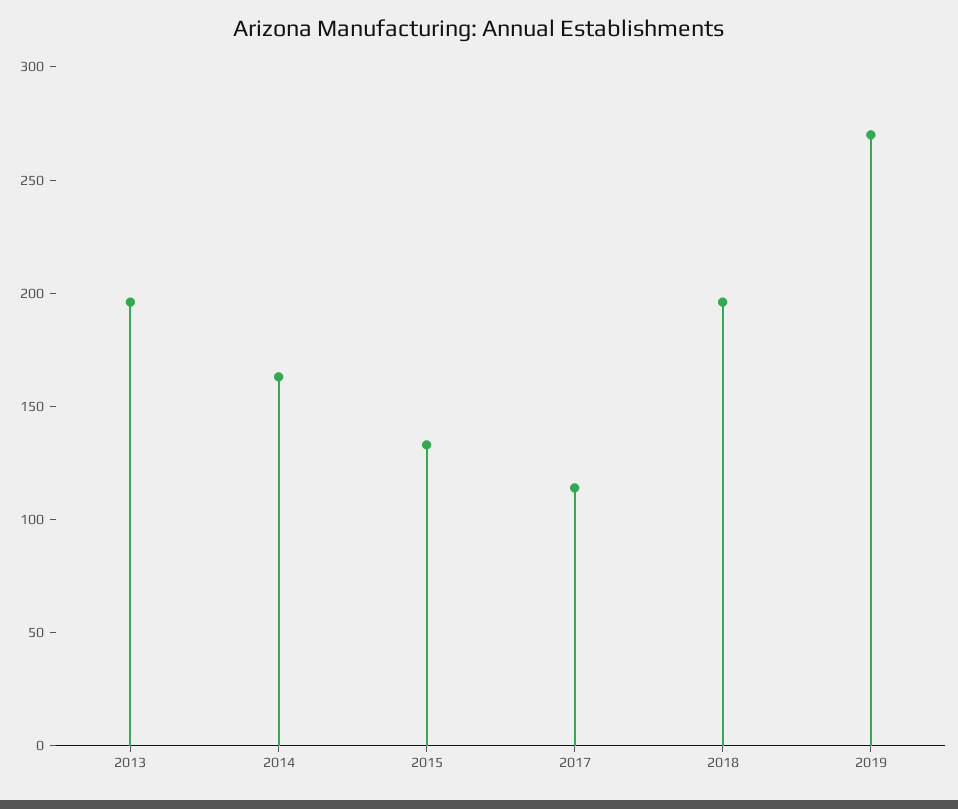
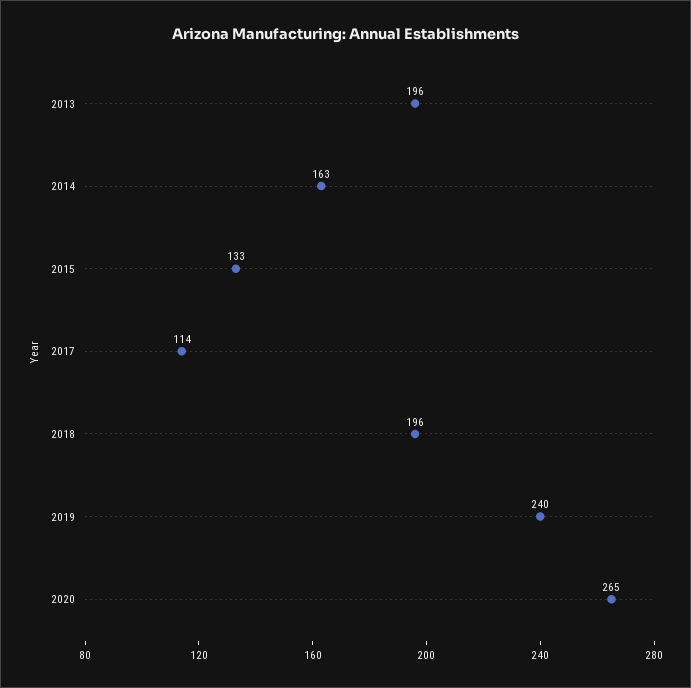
2019: 270 -> 240
2020: none -> 265

